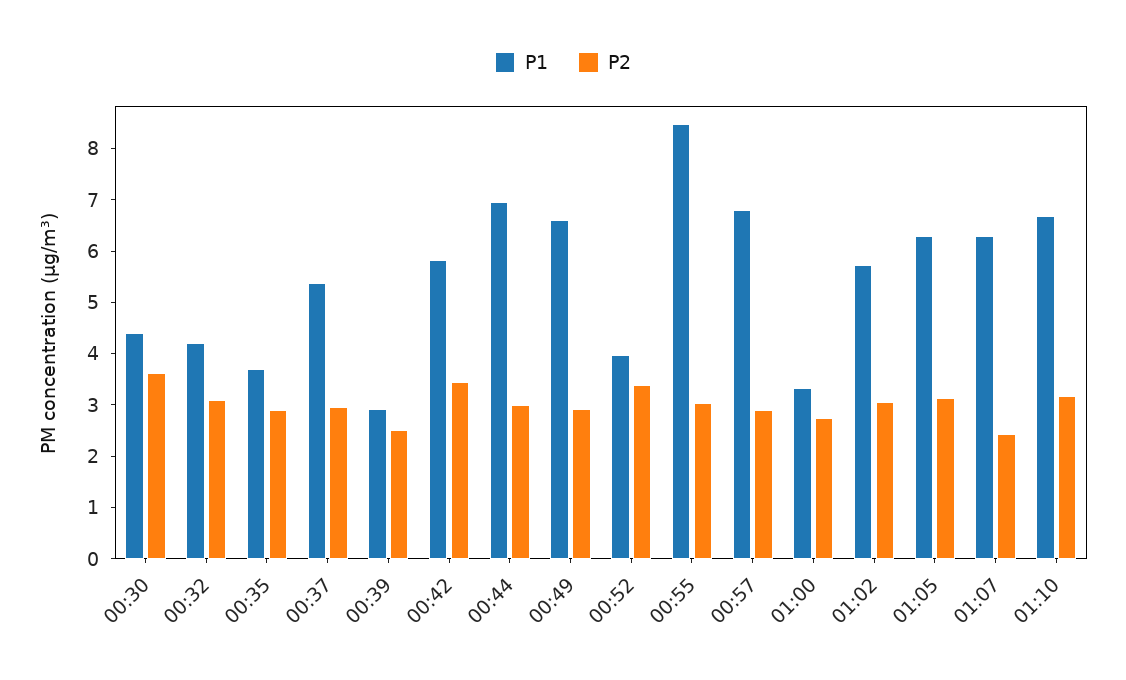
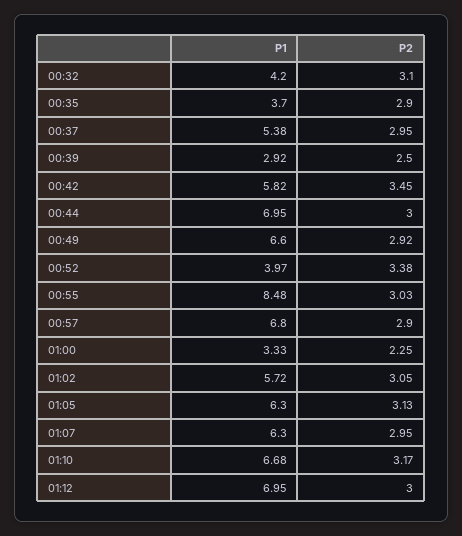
P1, 00:30: 4.4 -> none
P2, 00:30: 3.6 -> none
P2, 01:00: 2.8 -> 2.25
P2, 01:07: 2.4 -> 2.95
P1, 01:12: none -> 6.95
P2, 01:12: none -> 3

